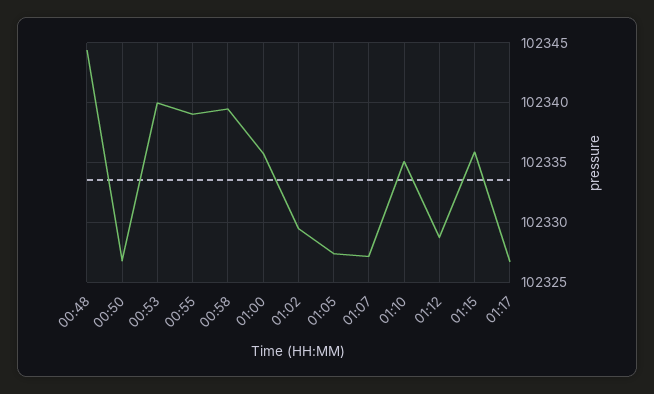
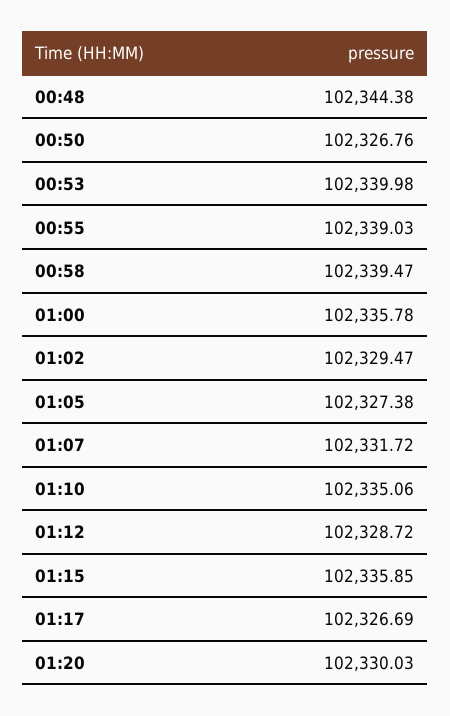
01:07: 102327 -> 102331.72
01:20: none -> 102330.03

